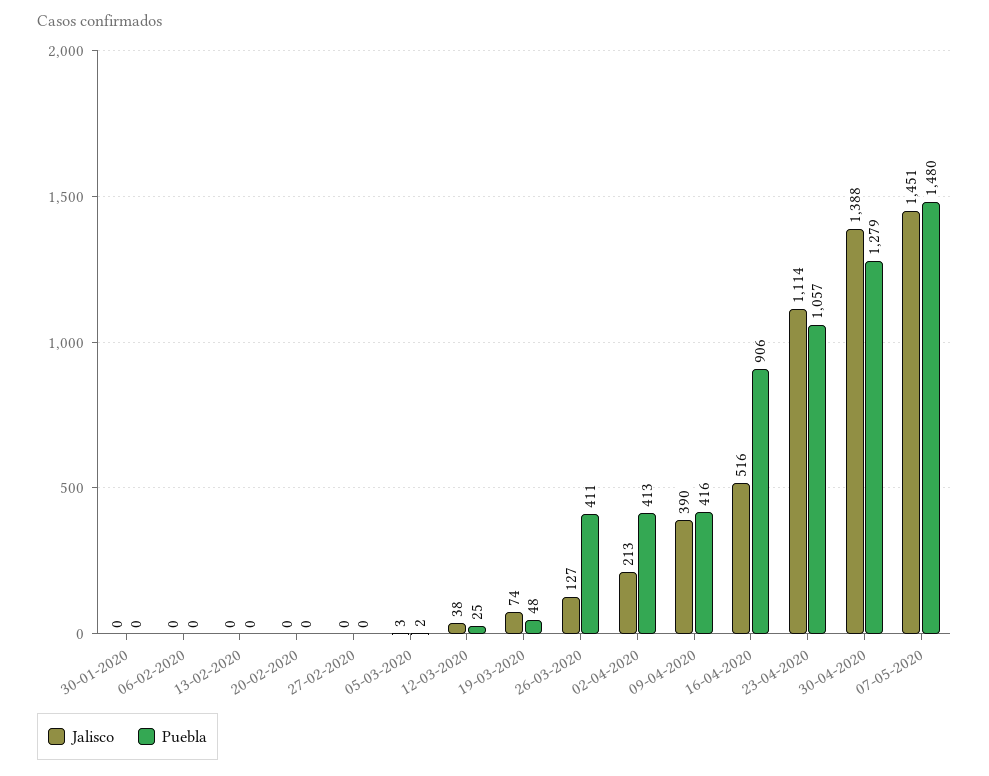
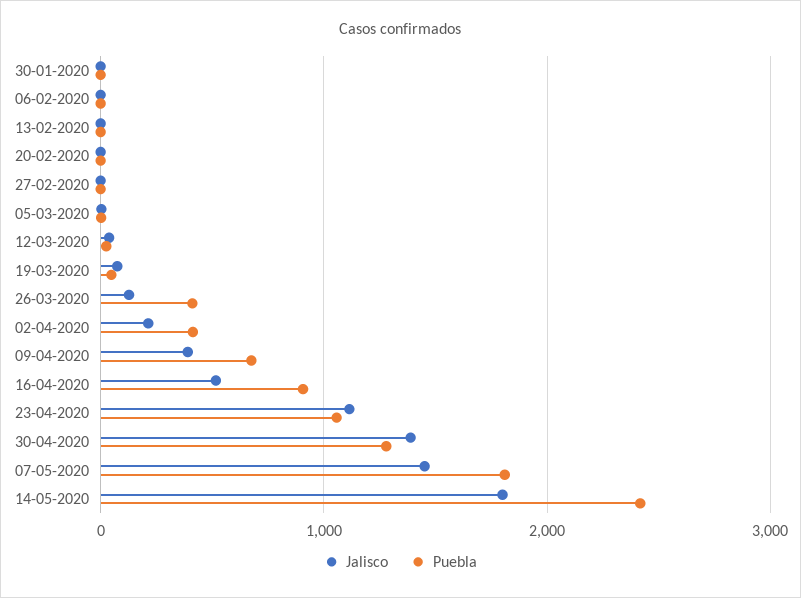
Puebla, 09-04-2020: 416 -> 700
Puebla, 07-05-2020: 1480 -> 1800
Jalisco, 14-05-2020: none -> 1800
Puebla, 14-05-2020: none -> 2400

